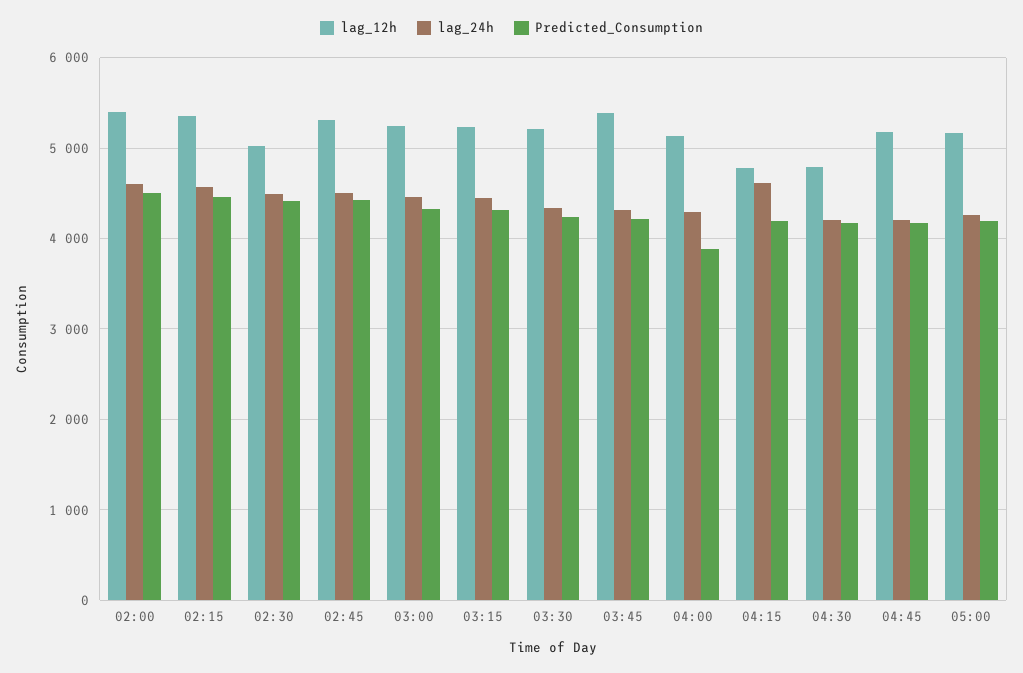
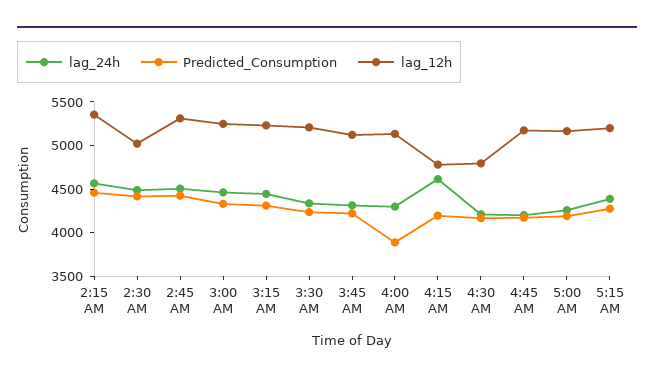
lag_12h, 02:00: 5400 -> none
lag_24h, 02:00: 4600 -> none
Predicted_Consumption, 02:00: 4500 -> none
lag_12h, 03:45: 5400 -> 5100
lag_24h, 5:15 AM: none -> 4400
Predicted_Consumption, 5:15 AM: none -> 4300
lag_12h, 5:15 AM: none -> 5200

